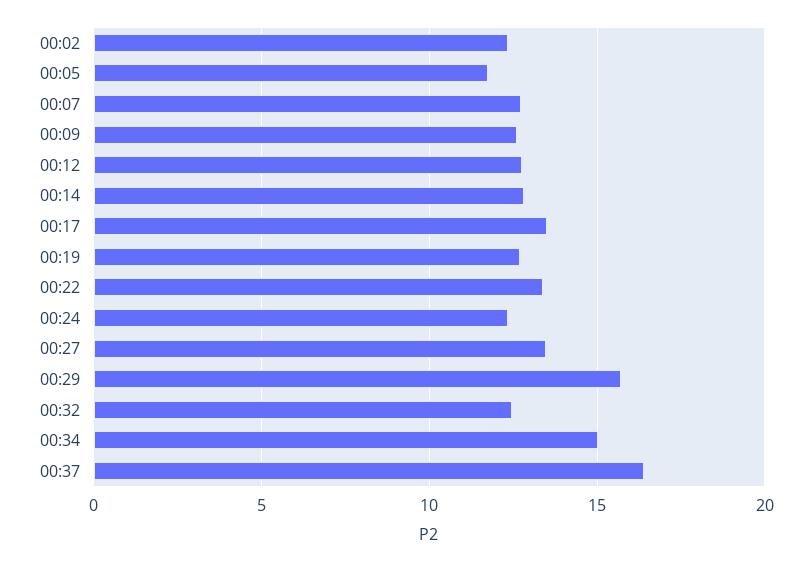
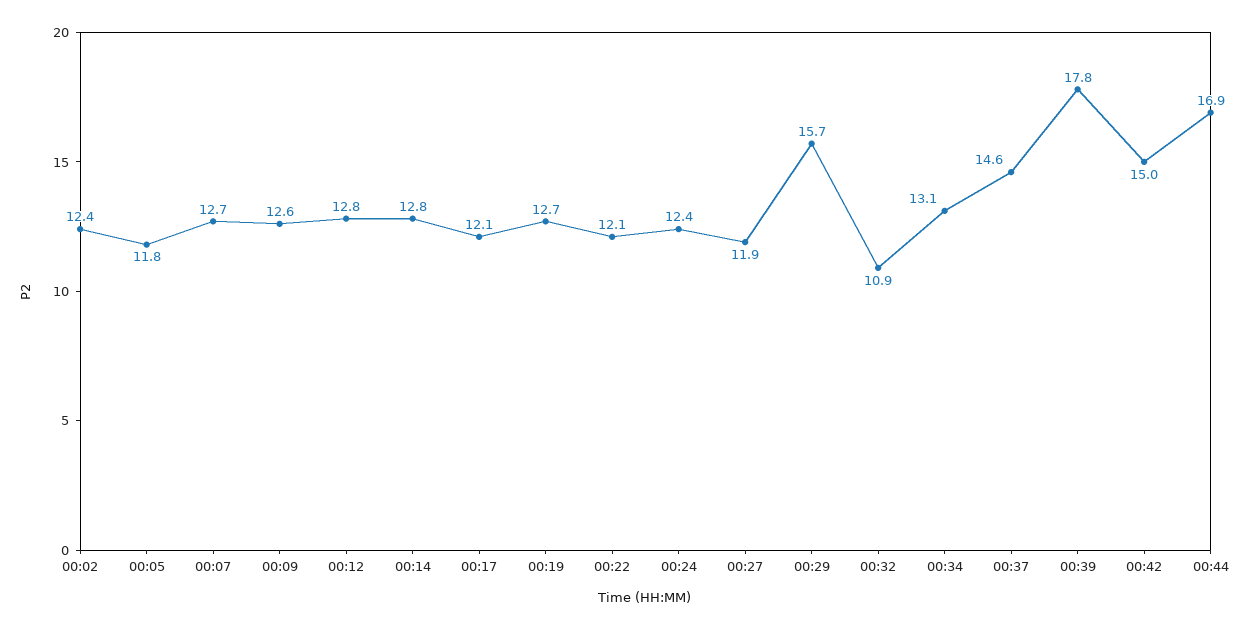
00:17: 13.5 -> 12.1
00:22: 13.5 -> 12.1
00:27: 13.5 -> 11.9
00:32: 12.5 -> 10.9
00:34: 15 -> 13.1
00:37: 16.5 -> 14.6
00:39: none -> 17.8
00:42: none -> 15
00:44: none -> 16.9

